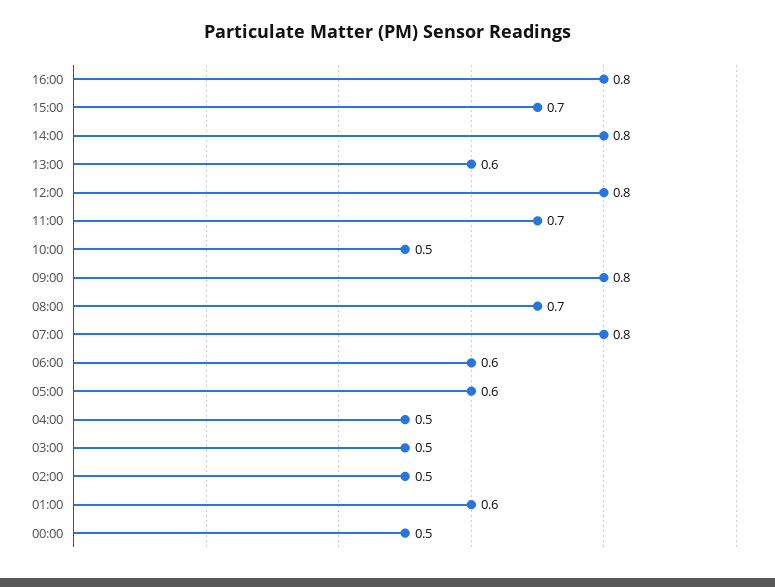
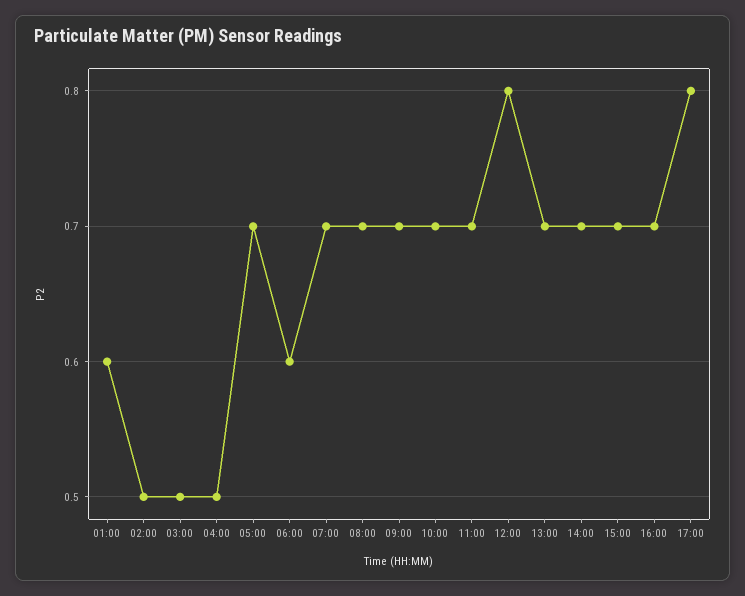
16:00: 0.8 -> 0.7
14:00: 0.8 -> 0.7
13:00: 0.6 -> 0.7
10:00: 0.5 -> 0.7
09:00: 0.8 -> 0.7
07:00: 0.8 -> 0.7
05:00: 0.6 -> 0.7
00:00: 0.5 -> none
17:00: none -> 0.8

